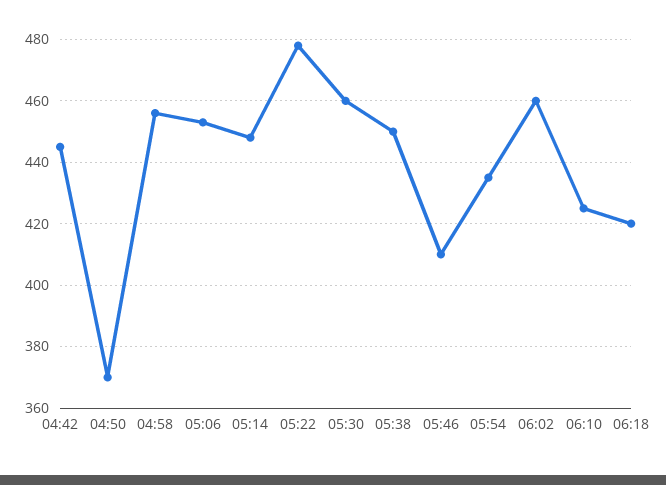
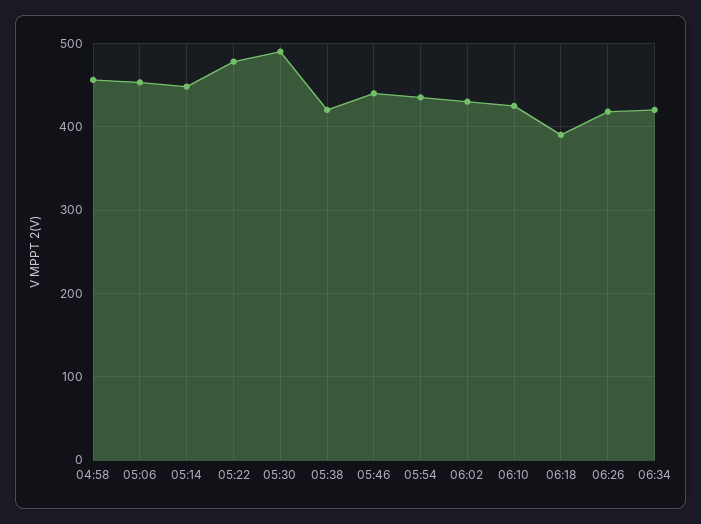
04:42: 445 -> none
04:50: 370 -> none
05:30: 460 -> 490
05:38: 450 -> 420
05:46: 410 -> 440
06:02: 460 -> 430
06:18: 420 -> 390
06:26: none -> 420
06:34: none -> 420

